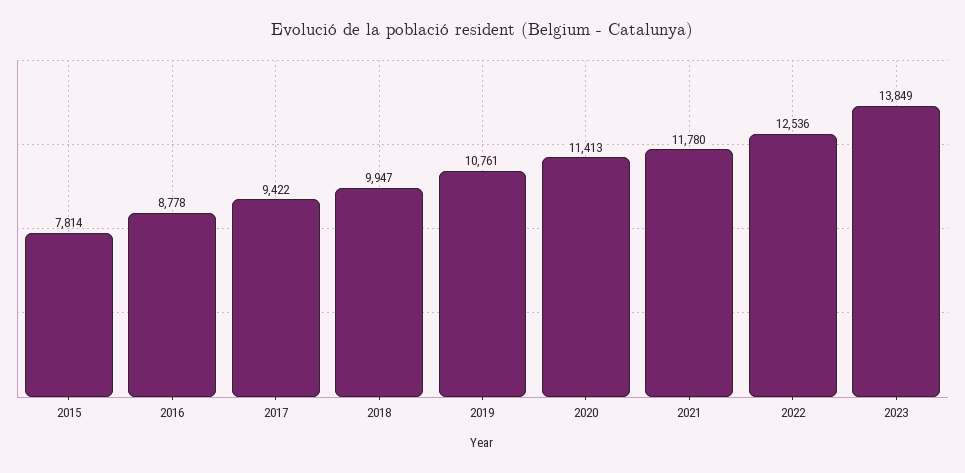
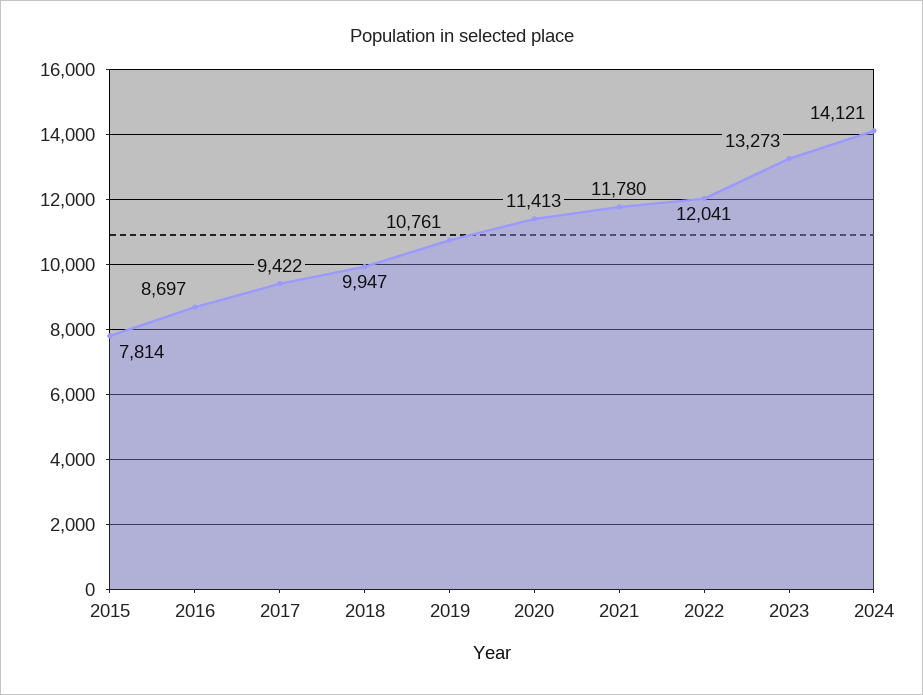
2016: 8778 -> 8697
2022: 12536 -> 12041
2023: 13849 -> 13273
2024: none -> 14121

